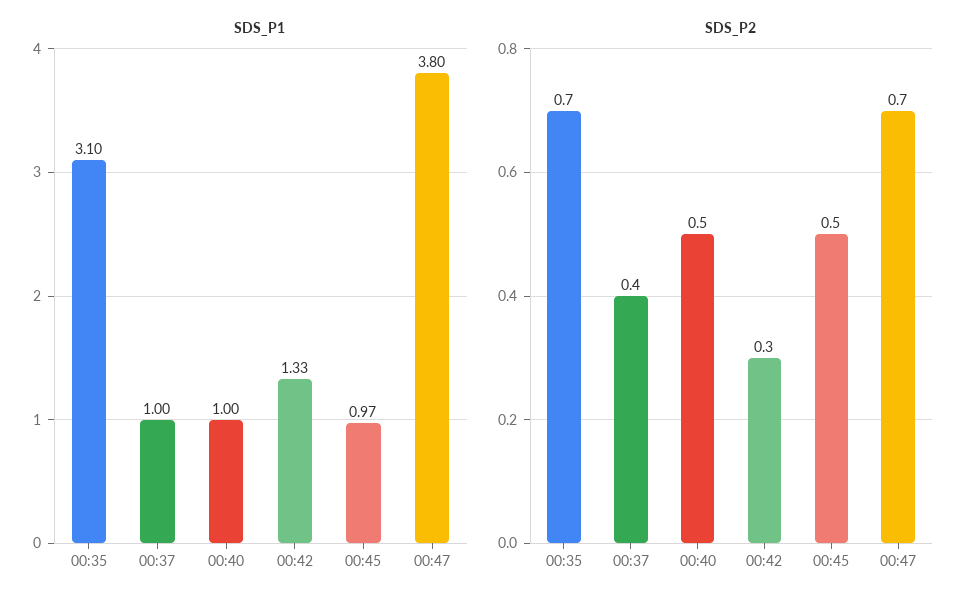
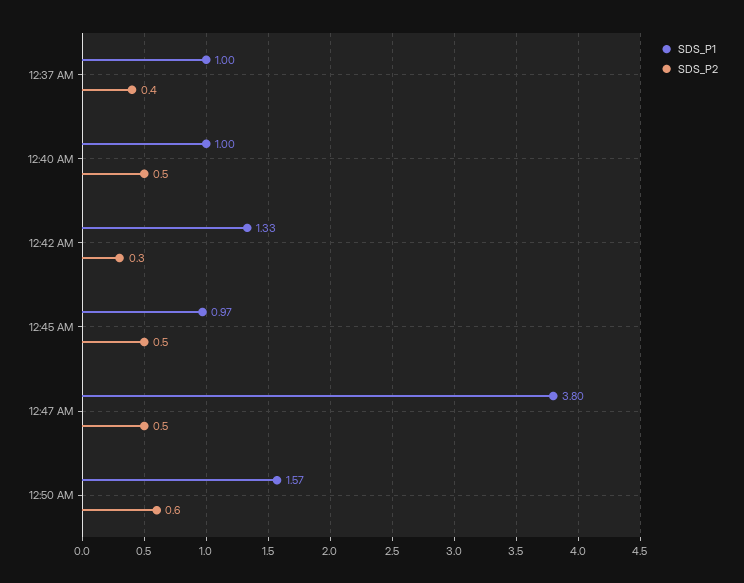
SDS_P1, 00:35: 3.1 -> none
SDS_P2, 00:35: 0.7 -> none
SDS_P2, 00:47: 0.7 -> 0.5
SDS_P1, 12:50 AM: none -> 1.57
SDS_P2, 12:50 AM: none -> 0.6

